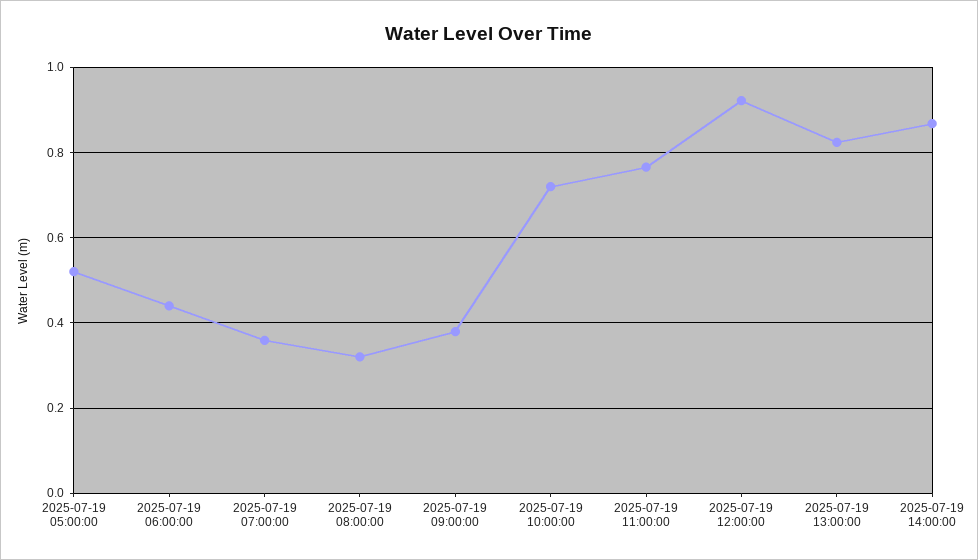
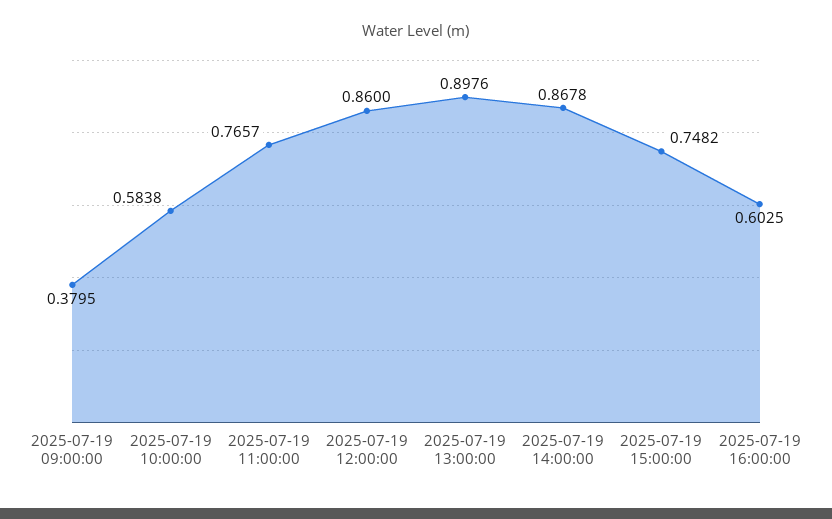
2025-07-19 05:00:00: 0.52 -> none
2025-07-19 06:00:00: 0.44 -> none
2025-07-19 07:00:00: 0.36 -> none
2025-07-19 08:00:00: 0.32 -> none
2025-07-19 10:00:00: 0.72 -> 0.5838
2025-07-19 12:00:00: 0.92 -> 0.86
2025-07-19 13:00:00: 0.82 -> 0.8976
2025-07-19 15:00:00: none -> 0.7482
2025-07-19 16:00:00: none -> 0.6025

